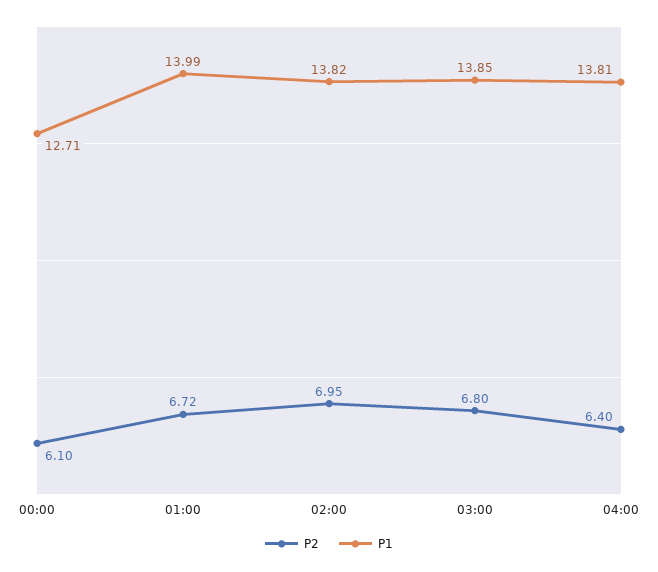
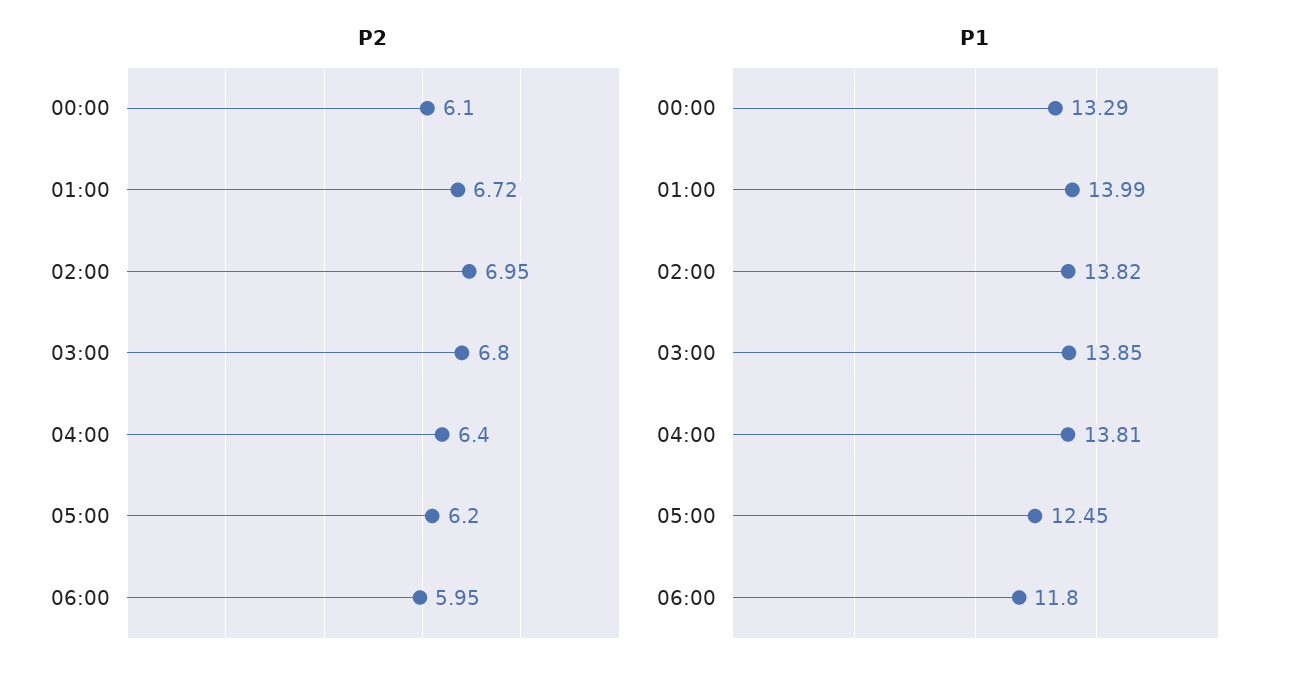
P1, 00:00: 12.71 -> 13.29
P2, 05:00: none -> 6.2
P2, 06:00: none -> 5.95
P1, 05:00: none -> 12.45
P1, 06:00: none -> 11.8

